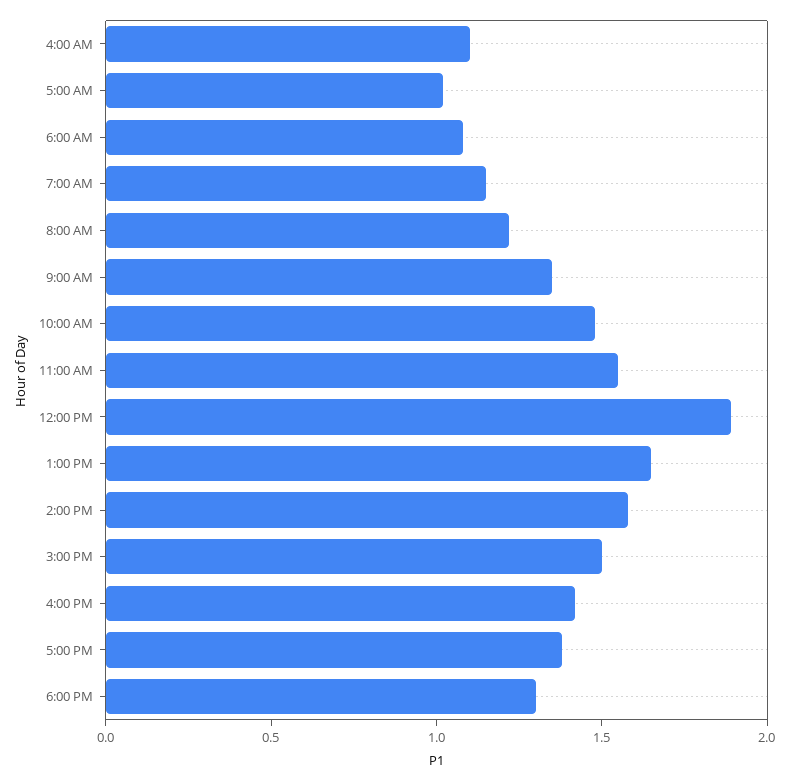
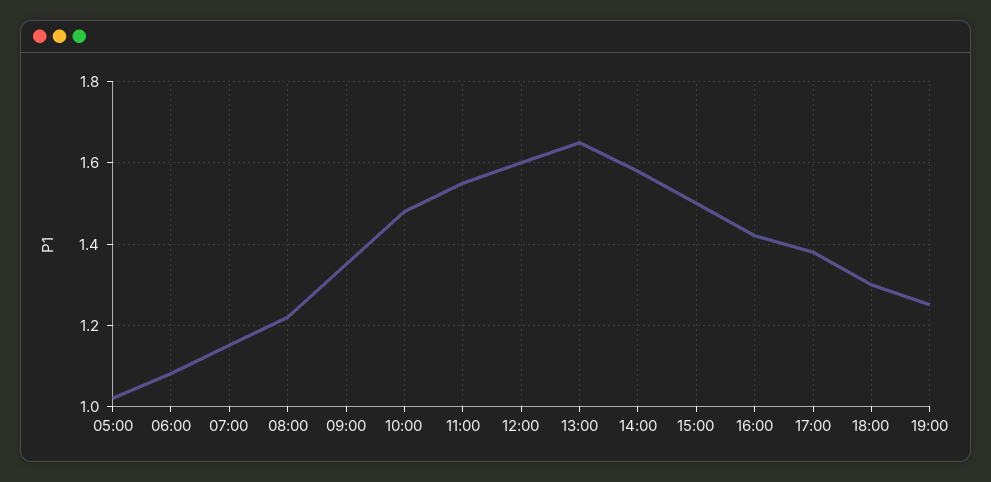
4:00 AM: 1.1 -> none
12:00 PM: 1.9 -> 1.6
19:00: none -> 1.25

